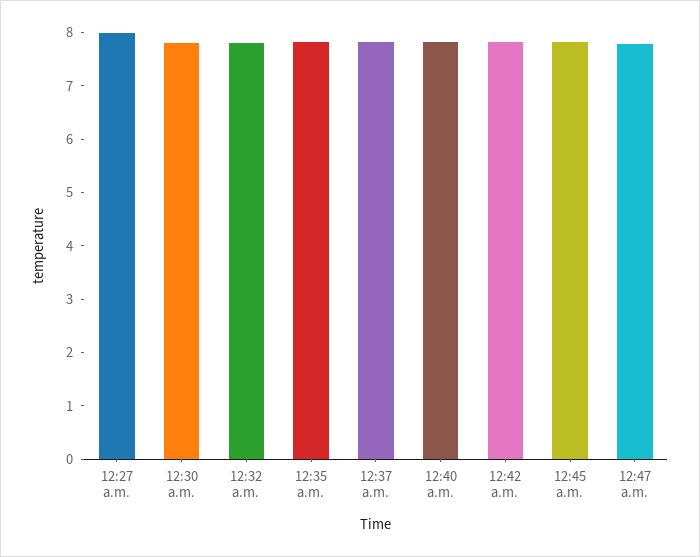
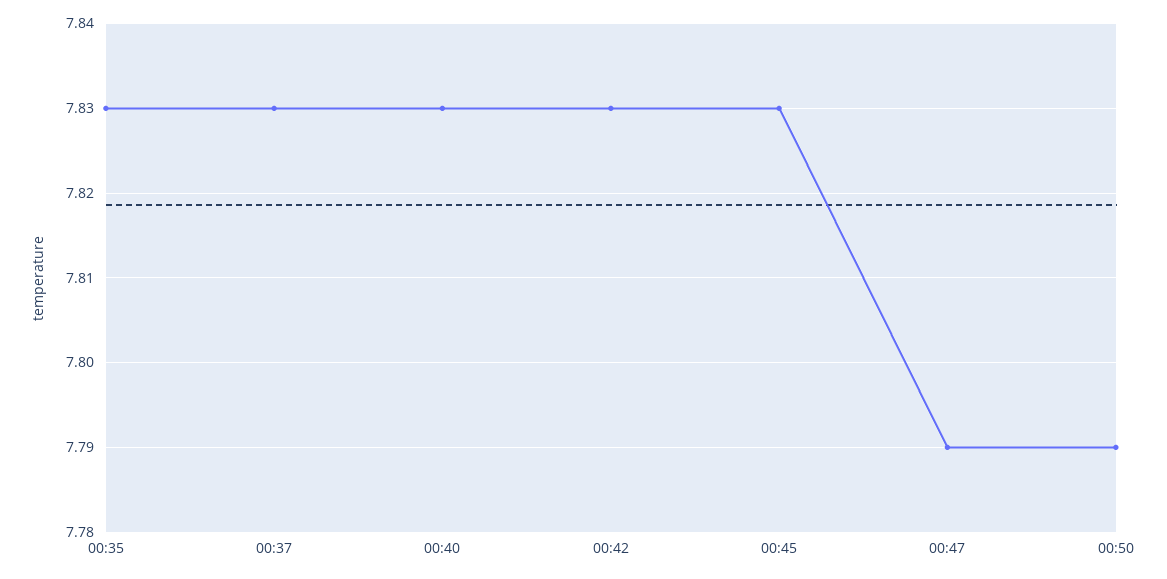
12:27 a.m.: 8 -> none
12:30 a.m.: 7.8 -> none
12:32 a.m.: 7.8 -> none
00:50: none -> 7.79

